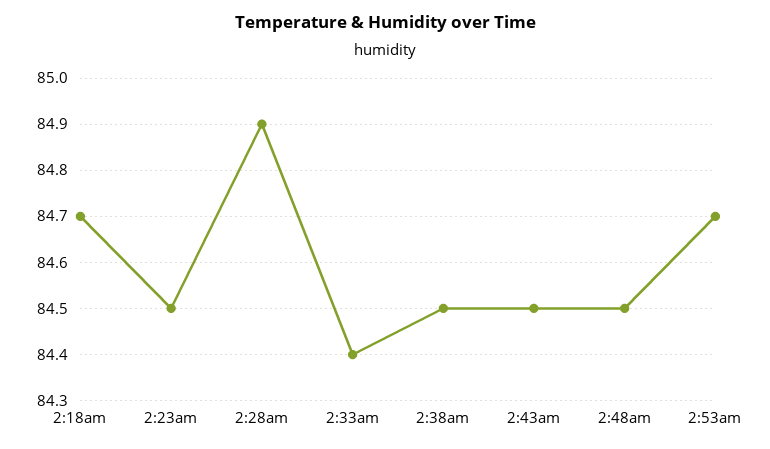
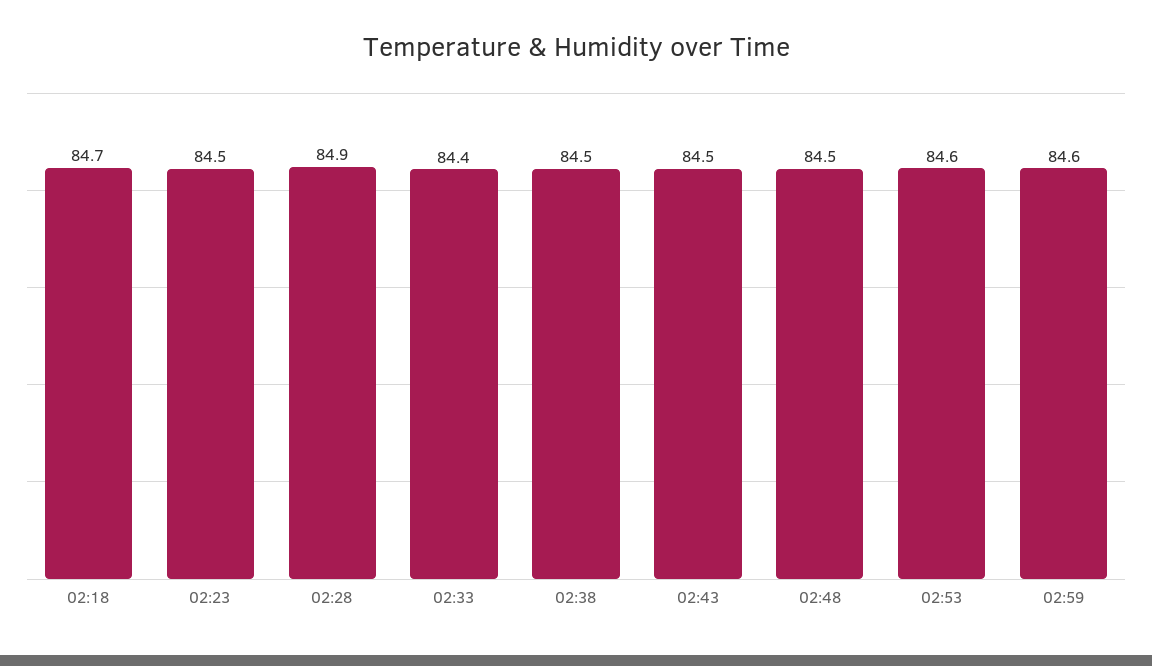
2:53am: 84.7 -> 84.6
02:59: none -> 84.6

